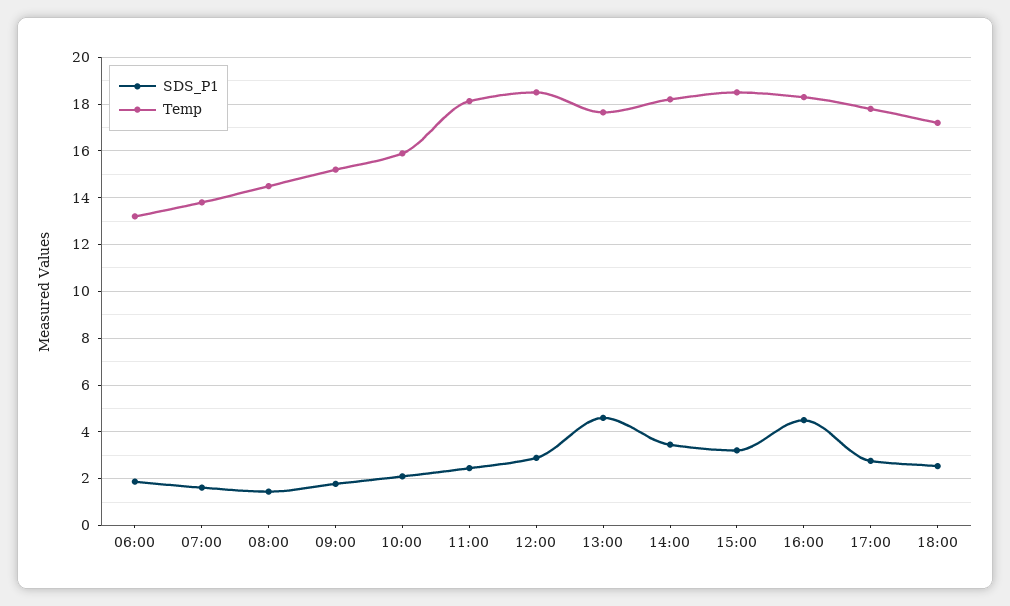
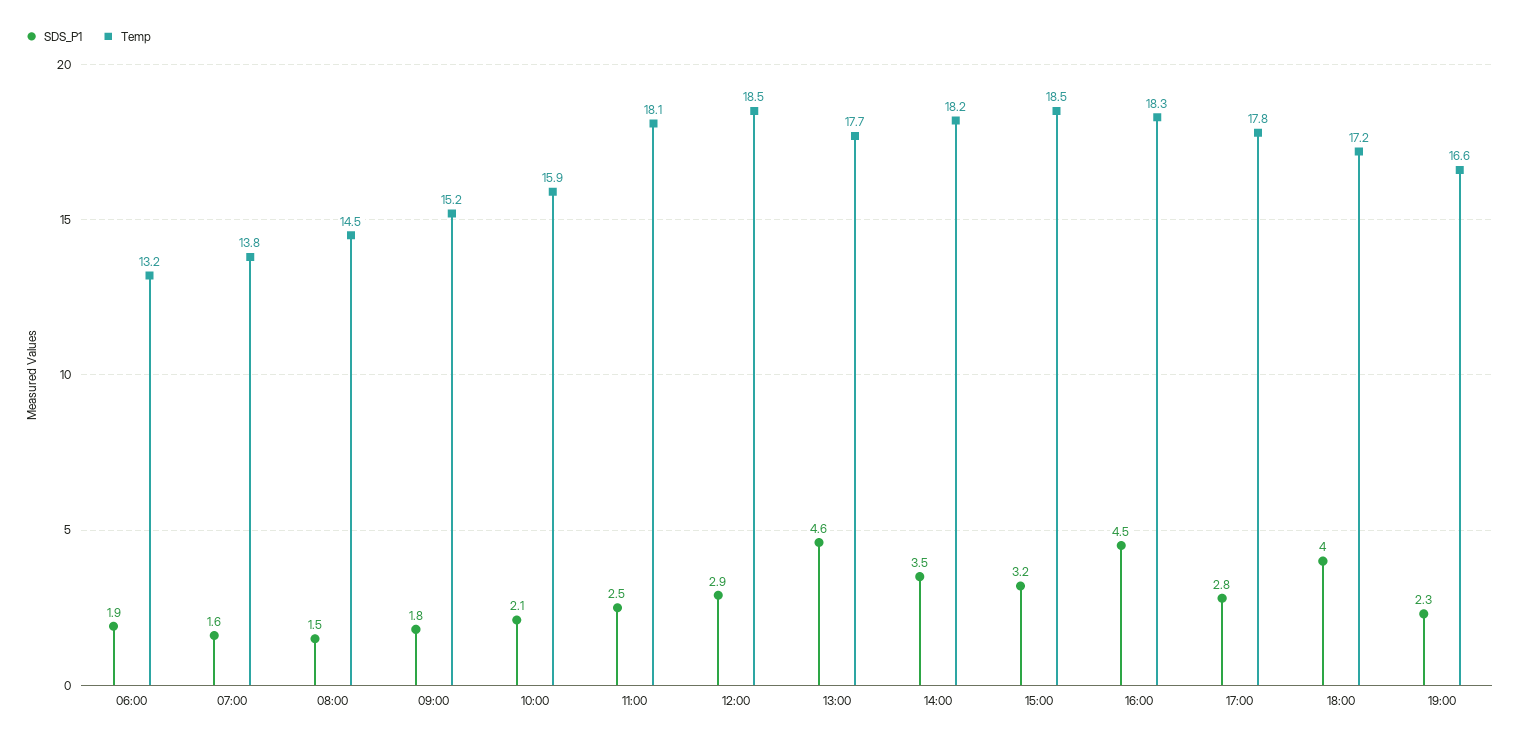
SDS_P1, 18:00: 2.5 -> 4
SDS_P1, 19:00: none -> 2.3
Temp, 19:00: none -> 16.6

